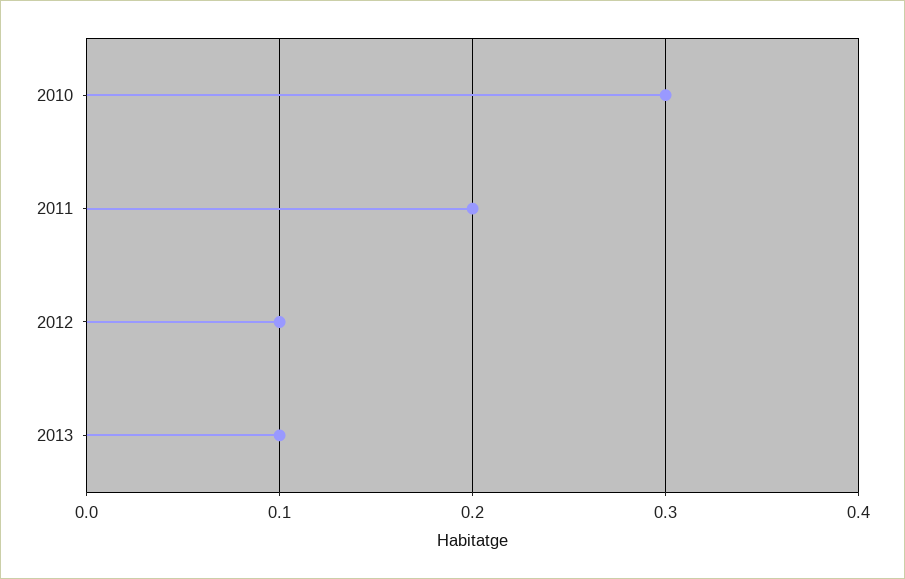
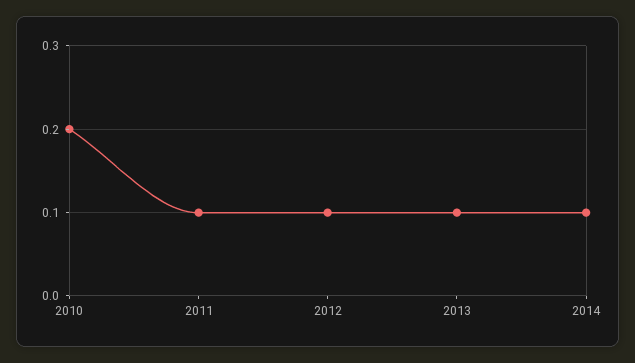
2010: 0.3 -> 0.2
2011: 0.2 -> 0.1
2014: none -> 0.1

